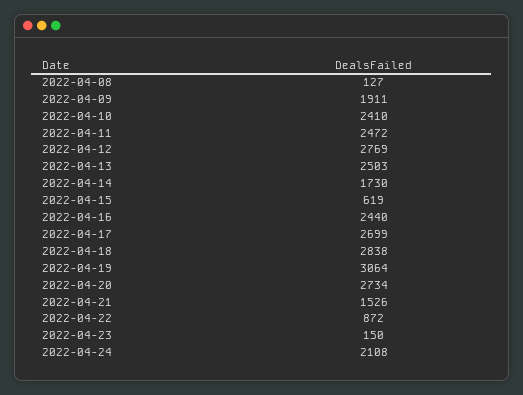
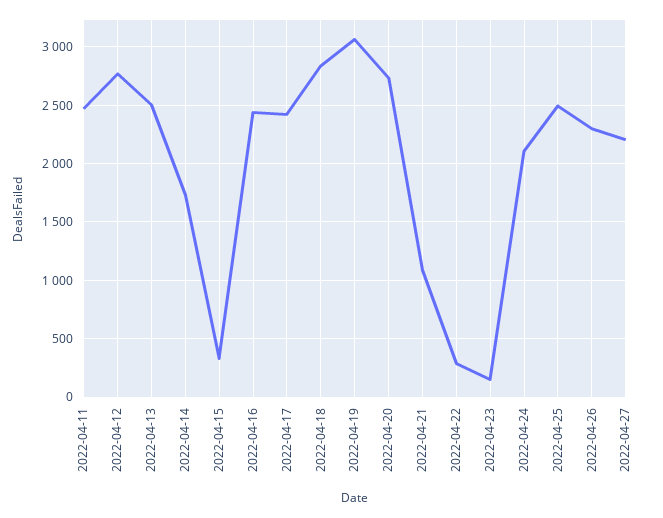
2022-04-08: 127 -> none
2022-04-09: 1911 -> none
2022-04-10: 2410 -> none
2022-04-15: 619 -> 300
2022-04-17: 2699 -> 2400
2022-04-21: 1526 -> 1100
2022-04-22: 872 -> 300
2022-04-25: none -> 2500
2022-04-26: none -> 2300
2022-04-27: none -> 2200

